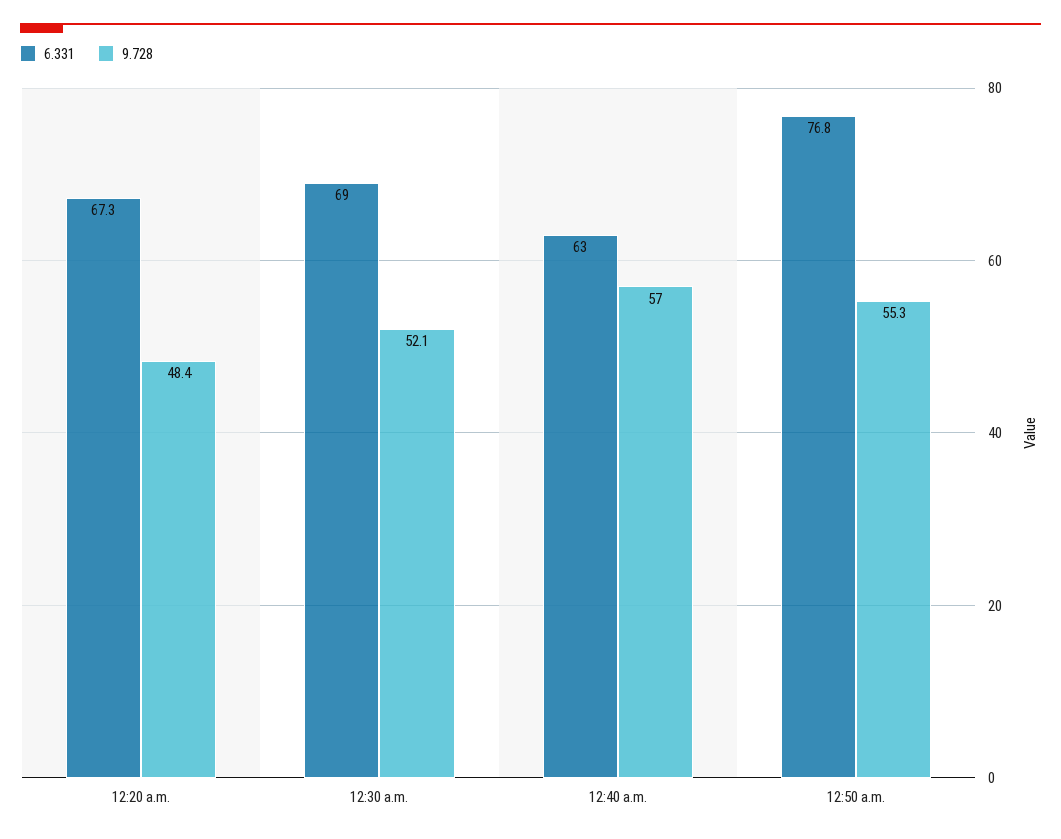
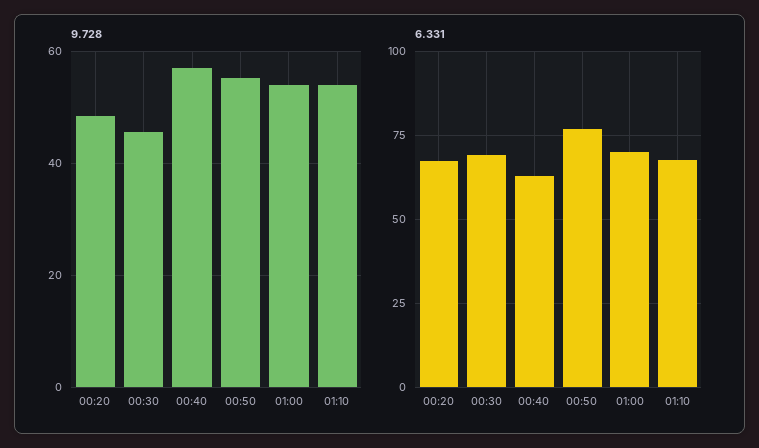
9.728, 12:30 a.m.: 52.1 -> 46
9.728, 01:00: none -> 54
9.728, 01:10: none -> 54
6.331, 01:00: none -> 70
6.331, 01:10: none -> 67.5

